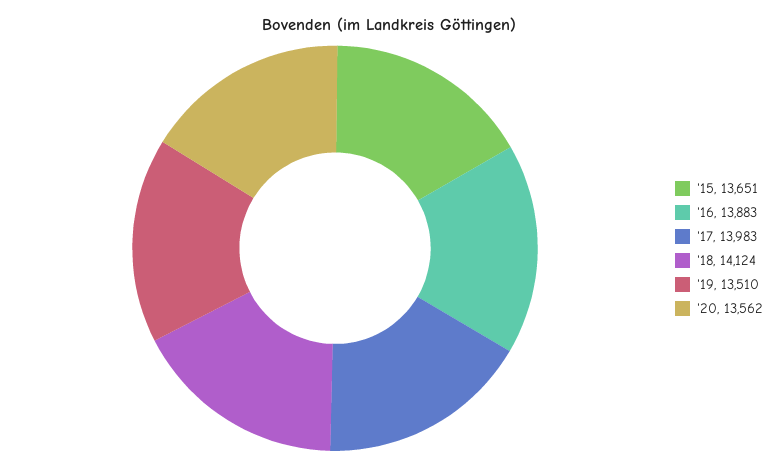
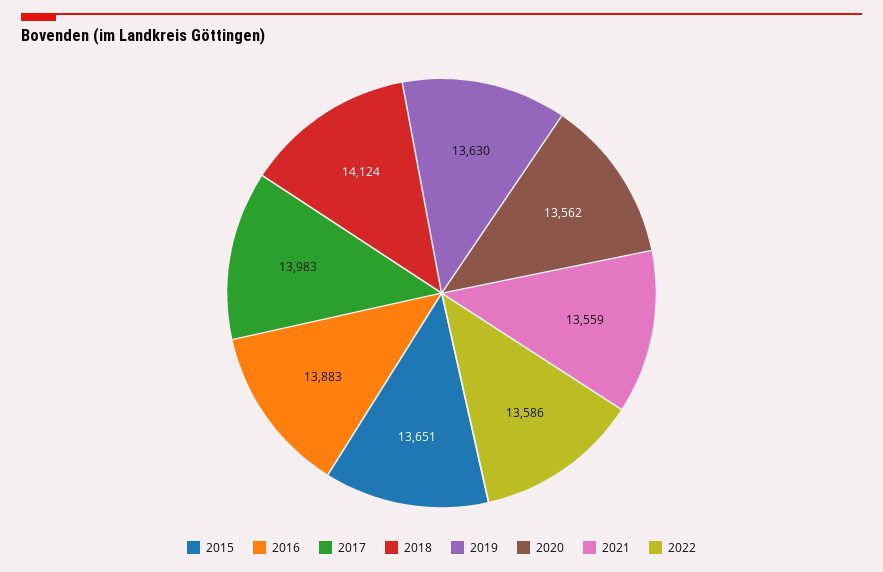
'19: 13510 -> 13630
2021: none -> 13559
2022: none -> 13586

